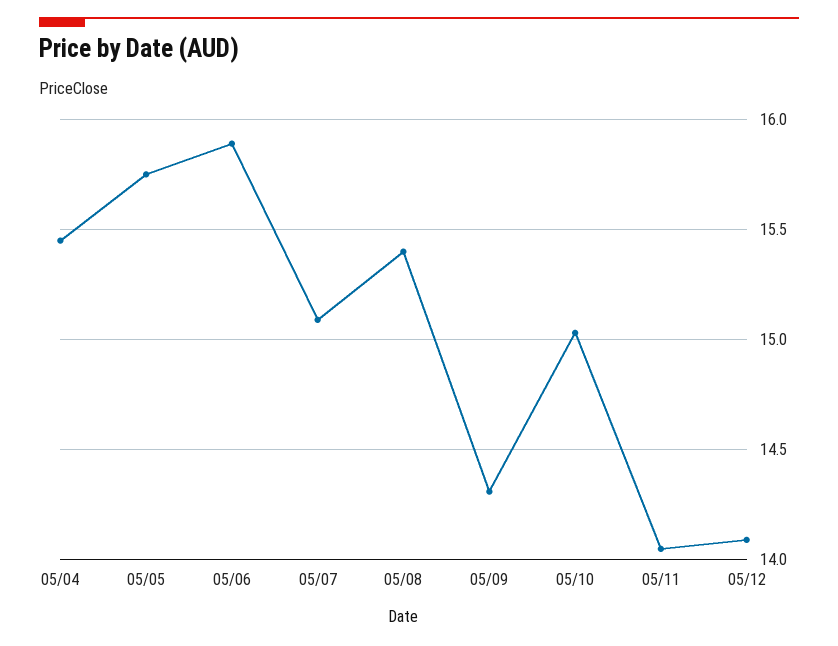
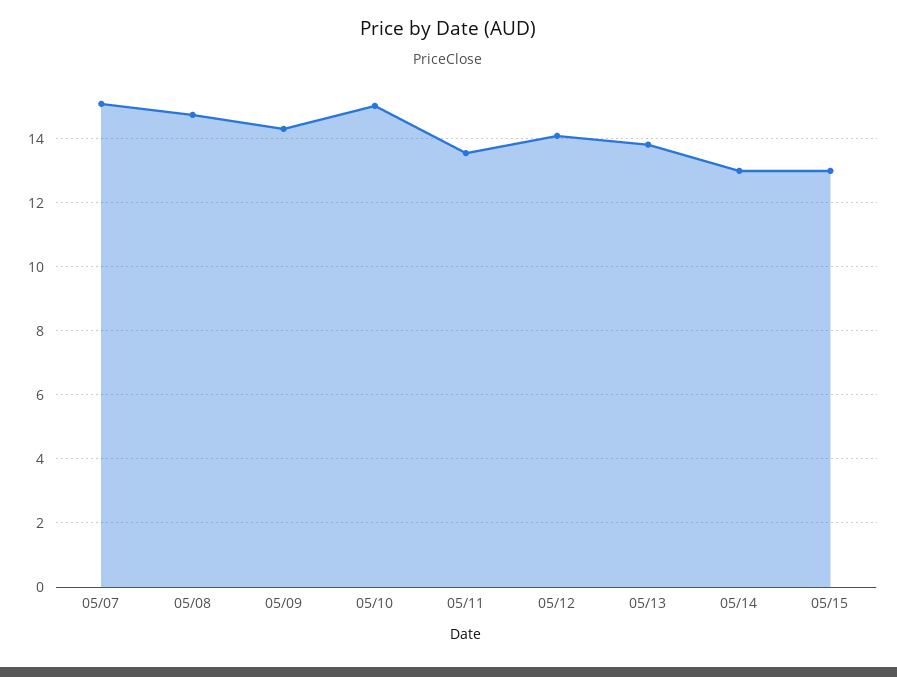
05/04: 15.45 -> none
05/05: 15.75 -> none
05/06: 15.9 -> none
05/08: 15.4 -> 14.8
05/11: 14.05 -> 13.6
05/13: none -> 13.8
05/14: none -> 13
05/15: none -> 13

